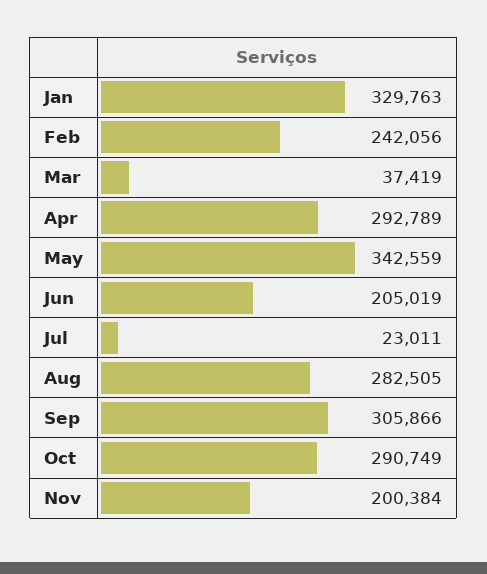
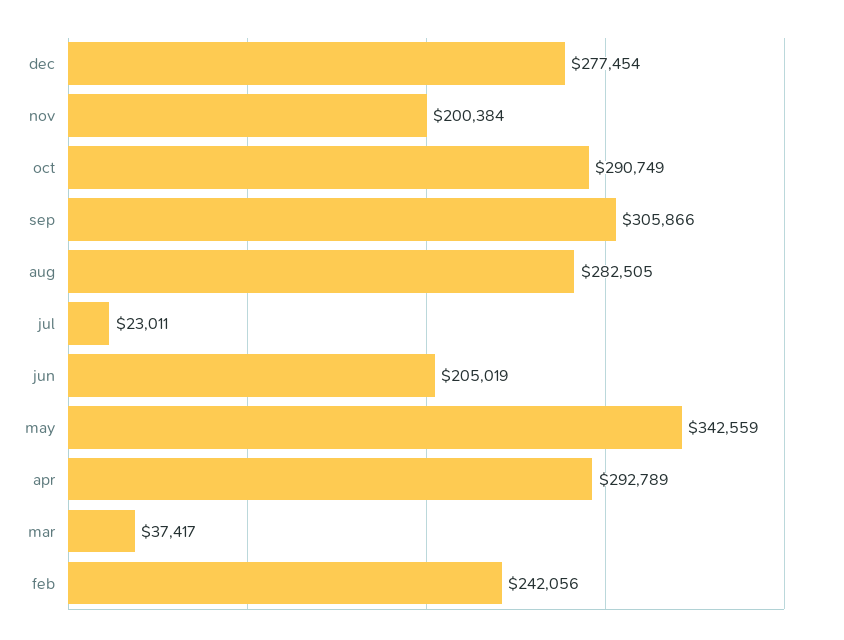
Jan: 329763 -> none
Mar: 37419 -> 37417
dec: none -> 277454

